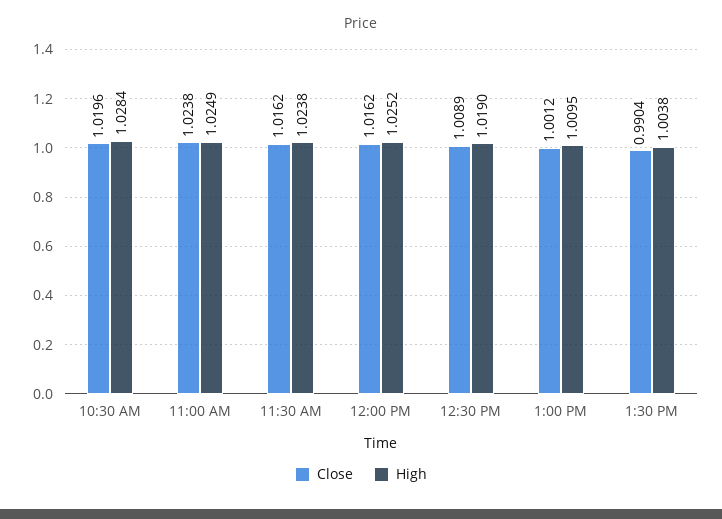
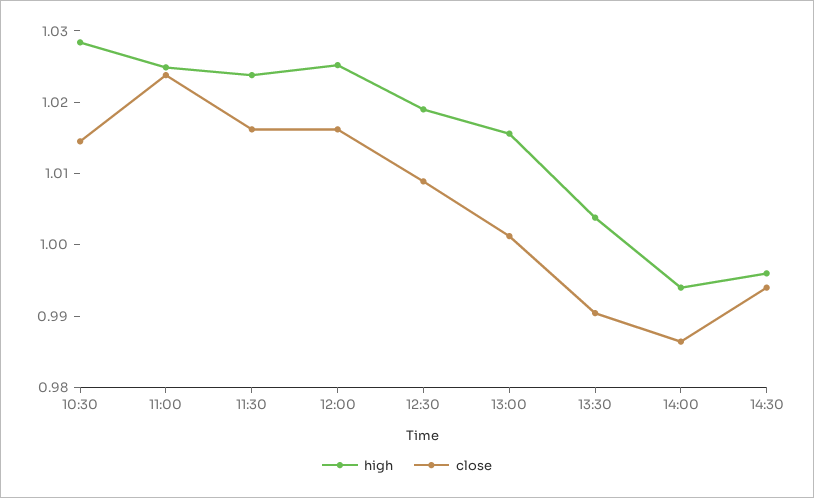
Close, 10:30 AM: 1.0196 -> 1.014
High, 1:00 PM: 1.0095 -> 1.016
High, 14:00: none -> 0.994
Close, 14:00: none -> 0.986
High, 14:30: none -> 0.996
Close, 14:30: none -> 0.994

